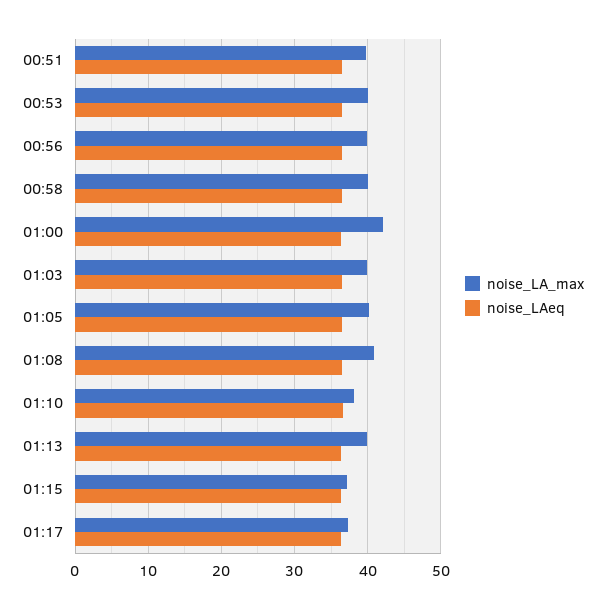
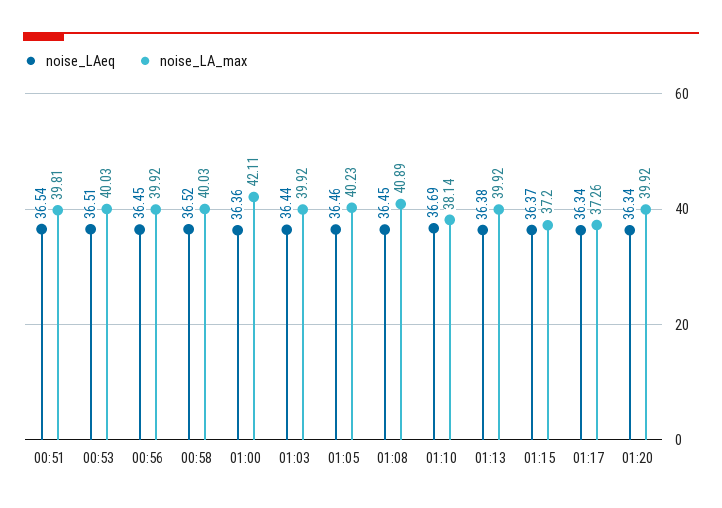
noise_LAeq, 01:20: none -> 36.34
noise_LA_max, 01:20: none -> 39.92

